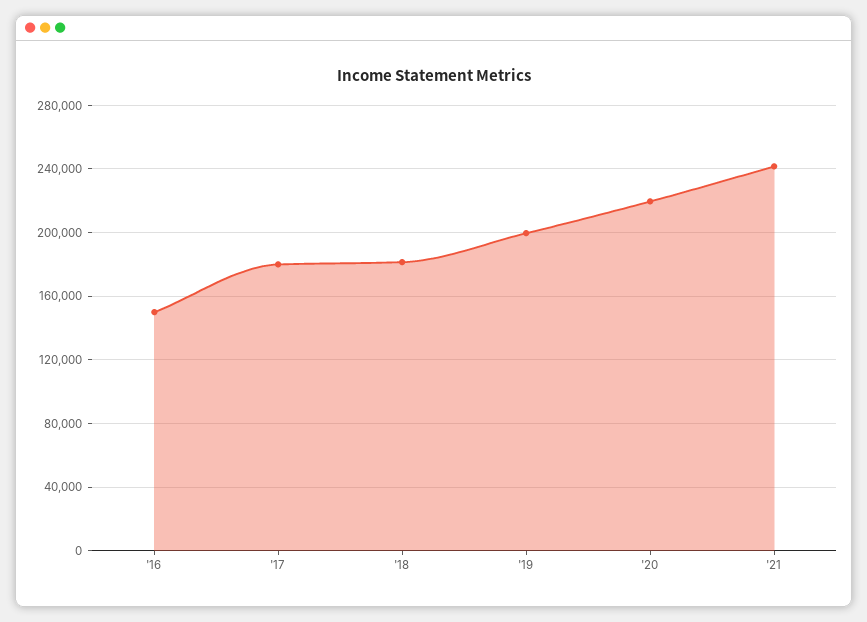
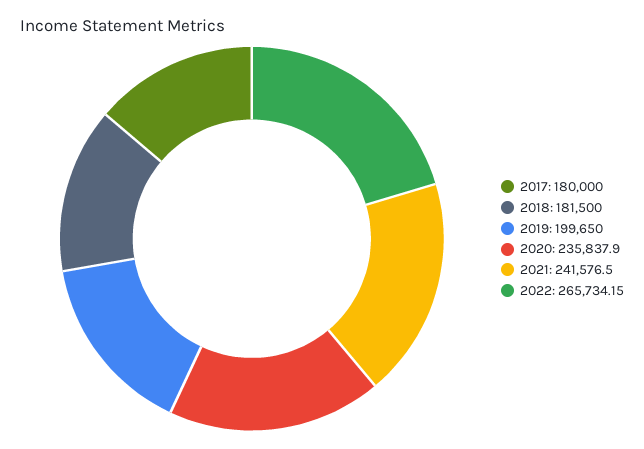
'16: 150000 -> none
'20: 220000 -> 235837.9
2022: none -> 265734.15

